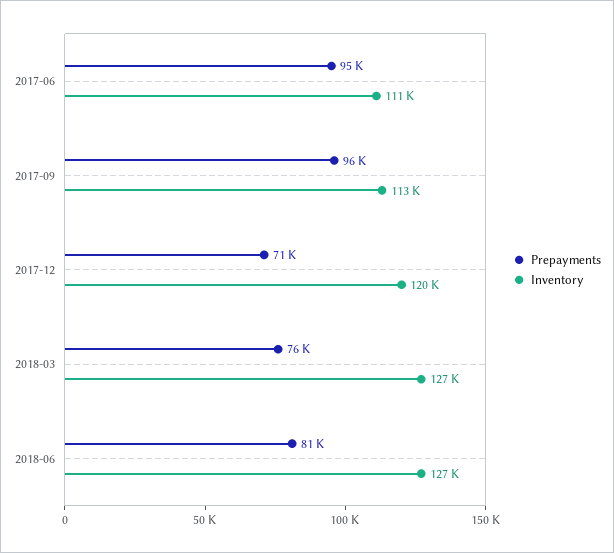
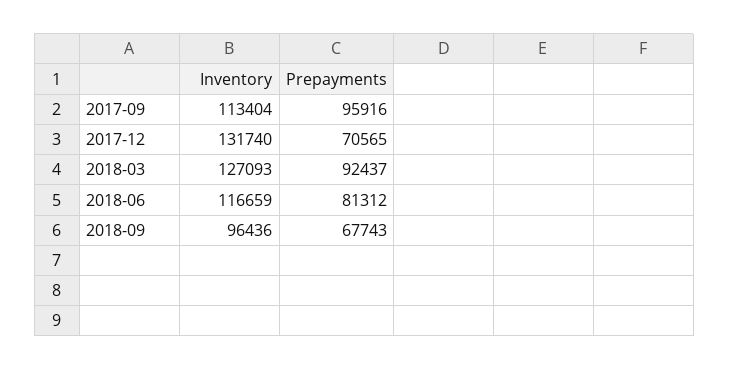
Prepayments, 2017-06: 95000 -> none
Inventory, 2017-06: 111000 -> none
Inventory, 2017-12: 120000 -> 131740
Prepayments, 2018-03: 76000 -> 92437
Inventory, 2018-06: 127000 -> 116659
Inventory, 2018-09: none -> 96436
Prepayments, 2018-09: none -> 67743

